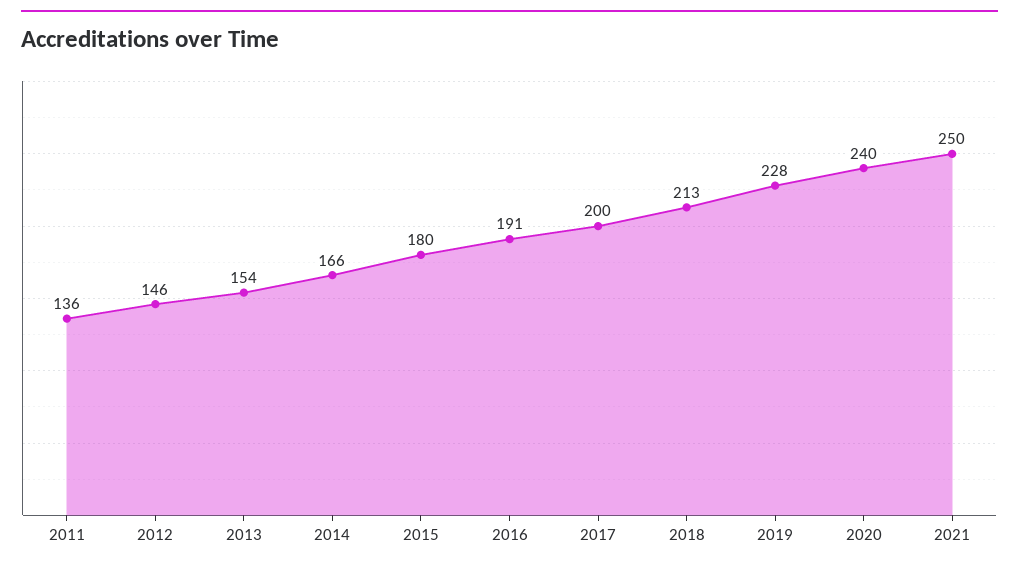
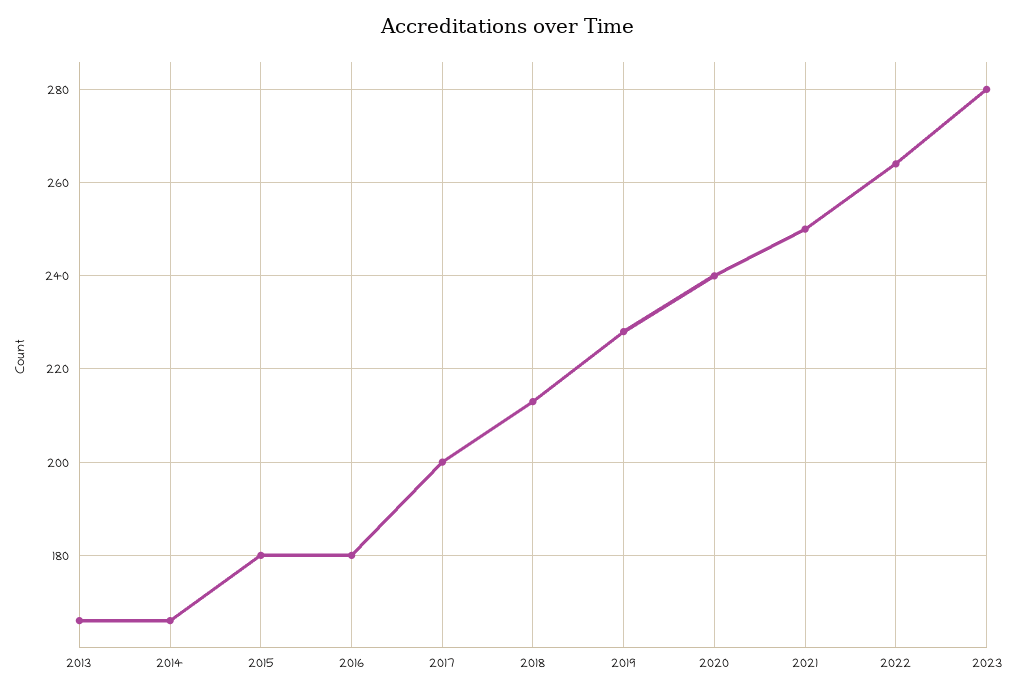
2011: 136 -> none
2012: 146 -> none
2013: 154 -> 165
2016: 191 -> 180
2022: none -> 265
2023: none -> 280

